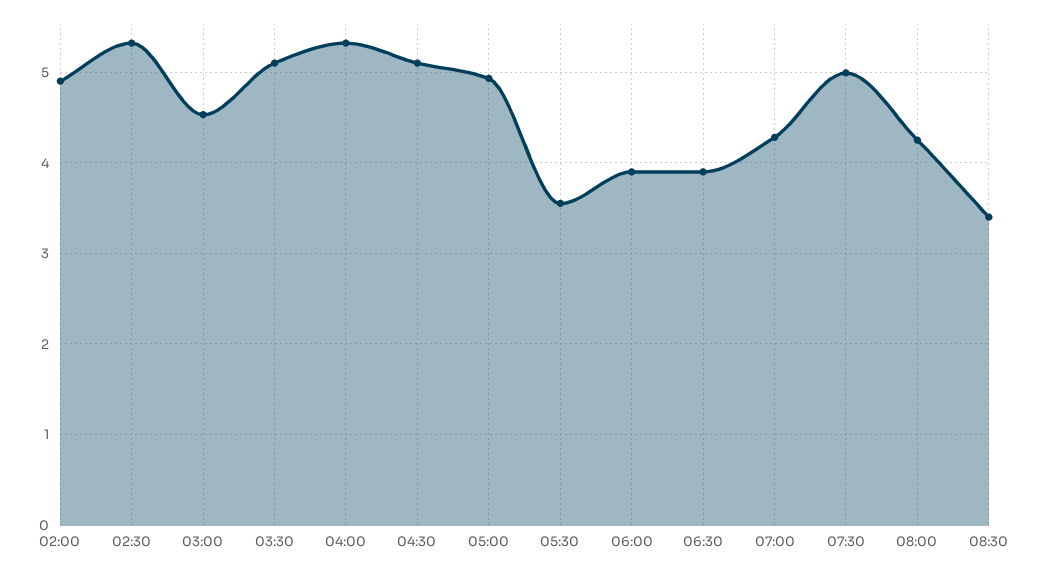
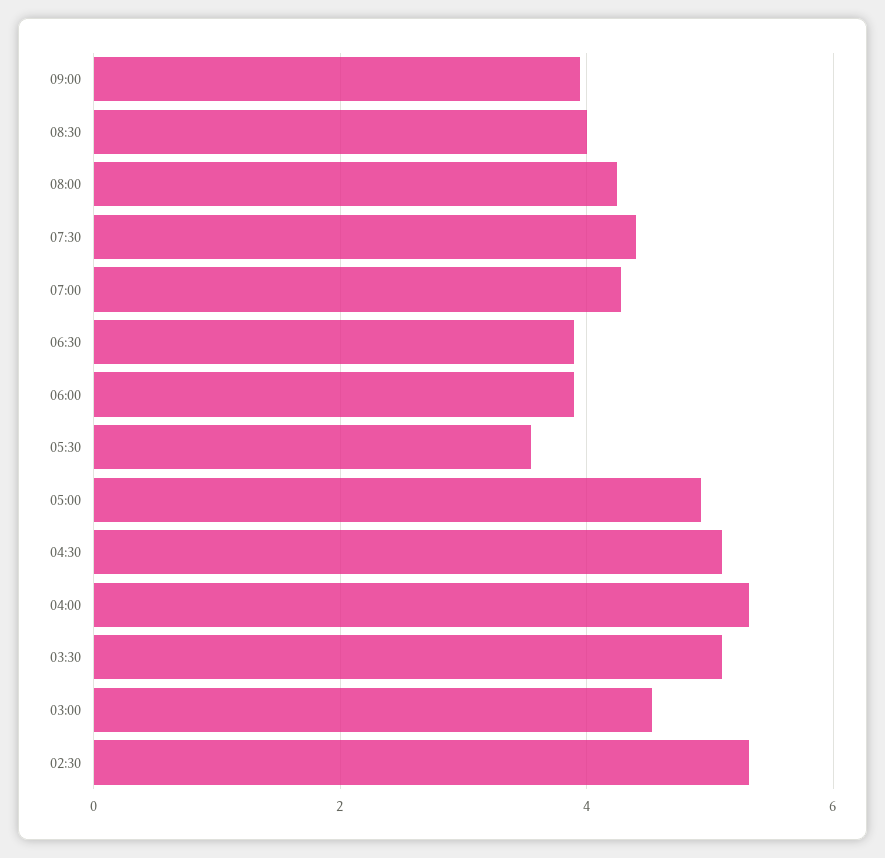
02:00: 4.9 -> none
07:30: 5 -> 4.4
08:30: 3.4 -> 4
09:00: none -> 4

